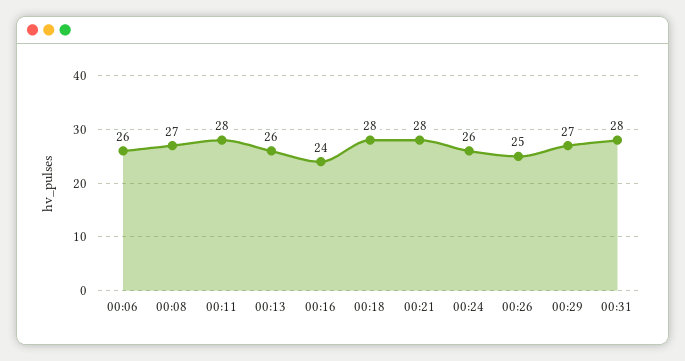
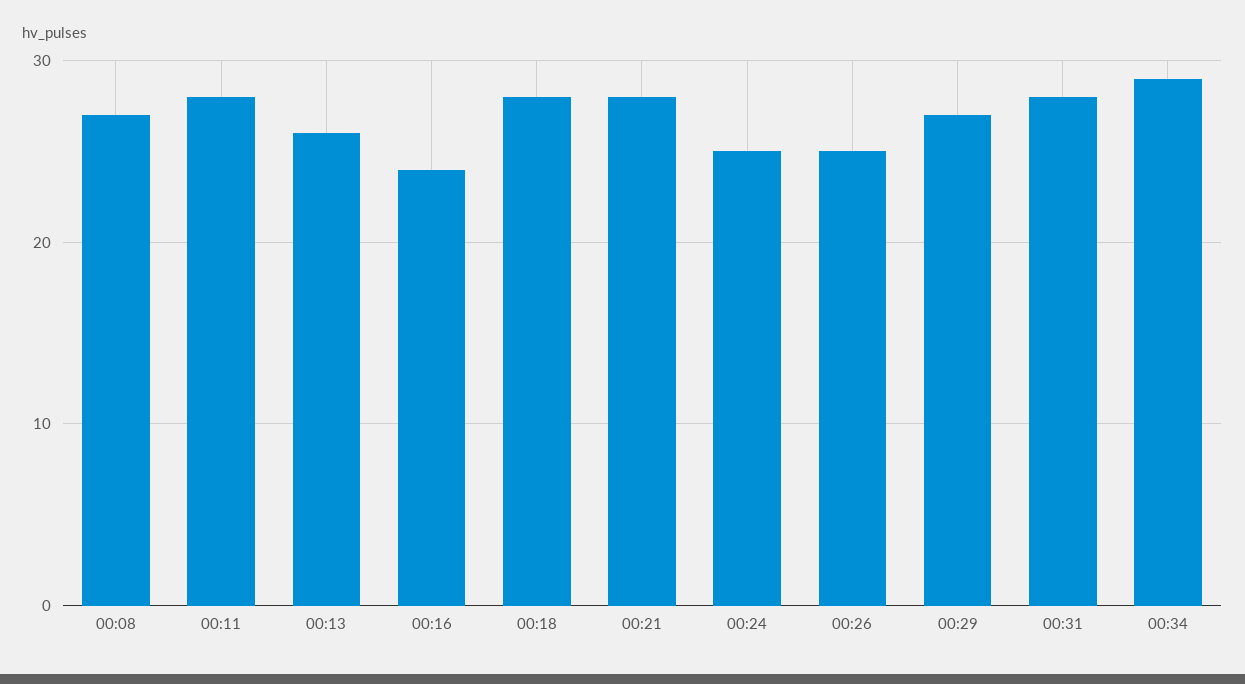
00:06: 26 -> none
00:24: 26 -> 25
00:34: none -> 29

